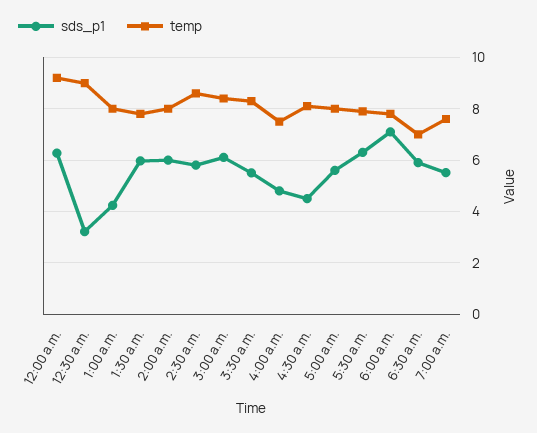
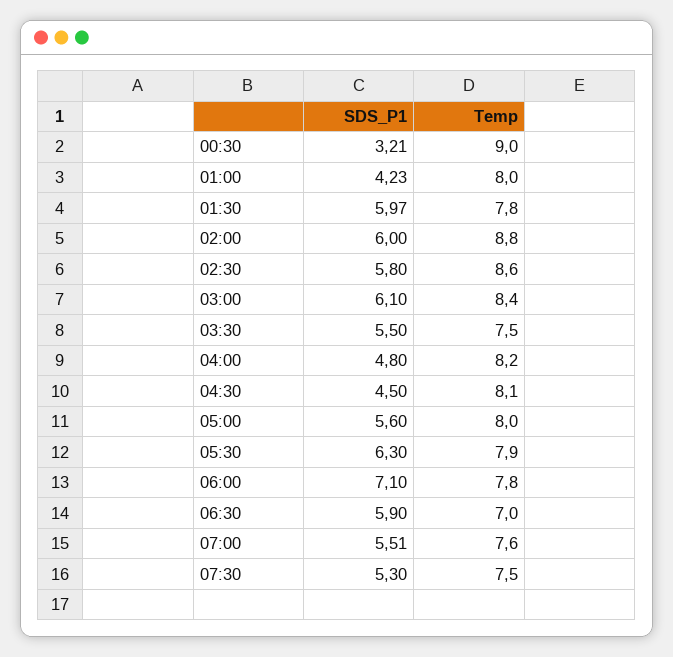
sds_p1, 12:00 a.m.: 6.25 -> none
temp, 12:00 a.m.: 9.25 -> none
temp, 2:00 a.m.: 8 -> 8.8
temp, 3:30 a.m.: 8.25 -> 7.5
temp, 4:00 a.m.: 7.5 -> 8.2
sds_p1, 07:30: none -> 5.3
temp, 07:30: none -> 7.5

